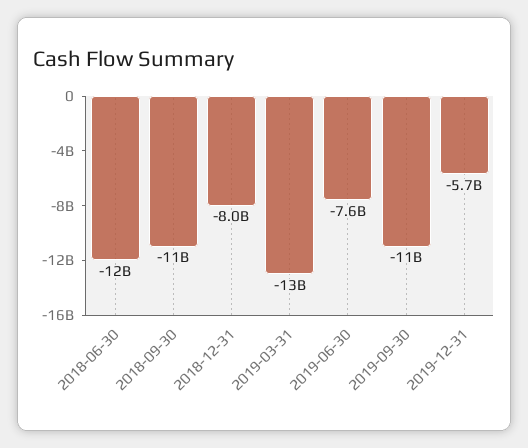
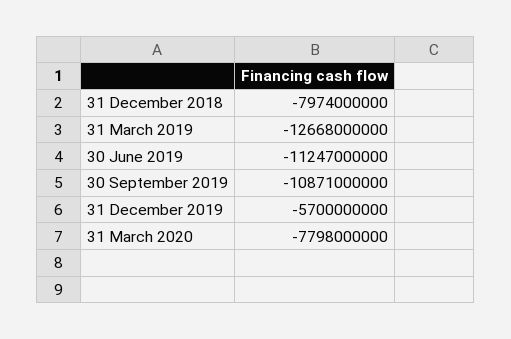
2018-06-30: -12000000000 -> none
2018-09-30: -11000000000 -> none
2019-06-30: -7600000000 -> -11247000000
31 March 2020: none -> -7798000000

